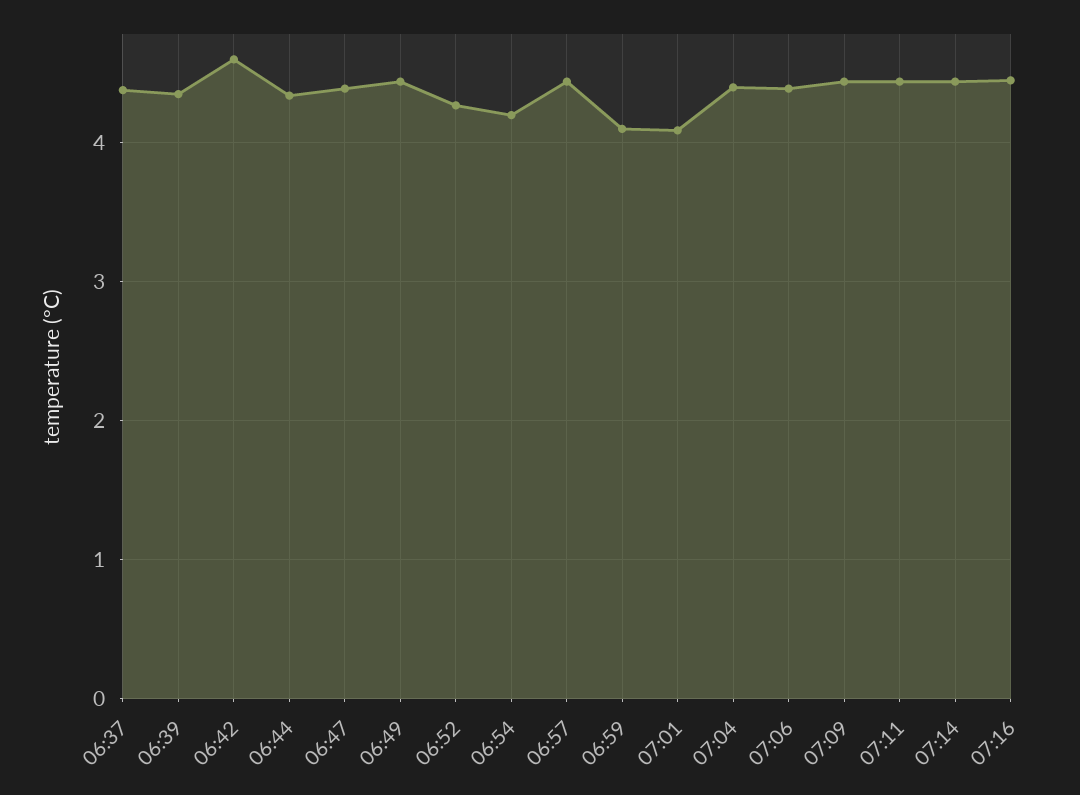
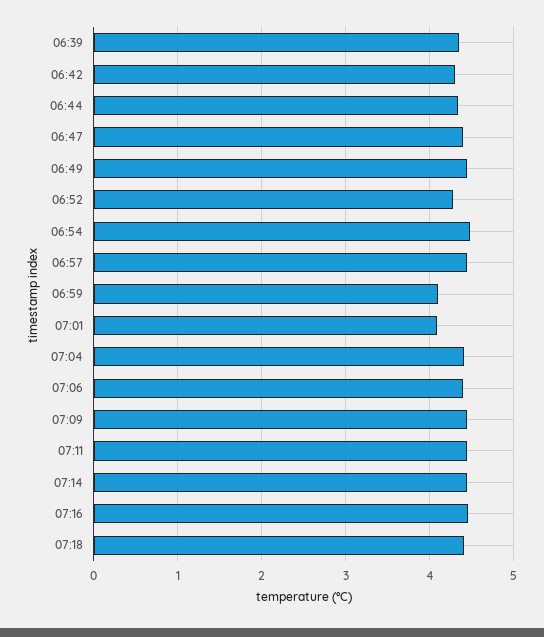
06:37: 4.4 -> none
06:42: 4.6 -> 4.3
06:54: 4.2 -> 4.5
07:18: none -> 4.4

